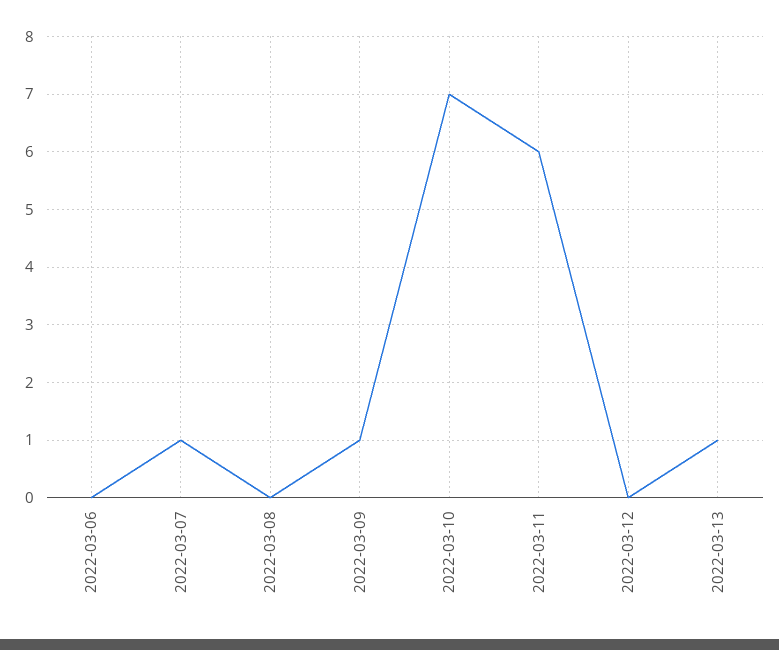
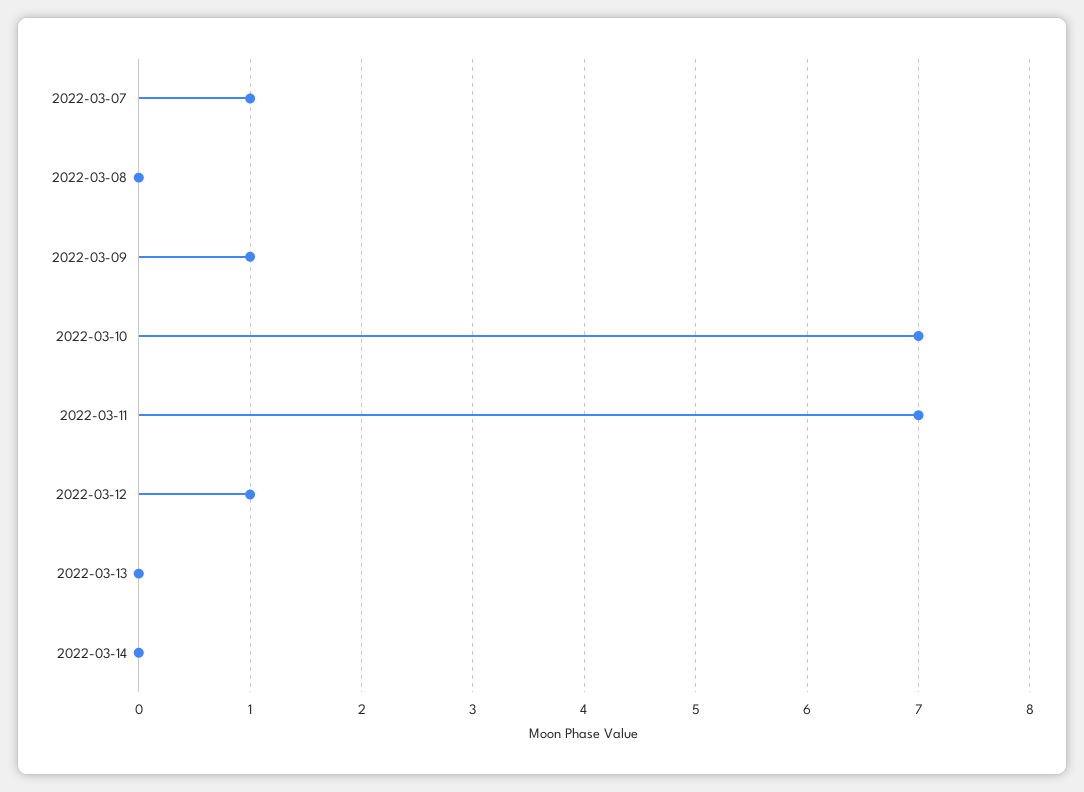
2022-03-06: 0 -> none
2022-03-11: 6 -> 7
2022-03-12: 0 -> 1
2022-03-13: 1 -> 0
2022-03-14: none -> 0

